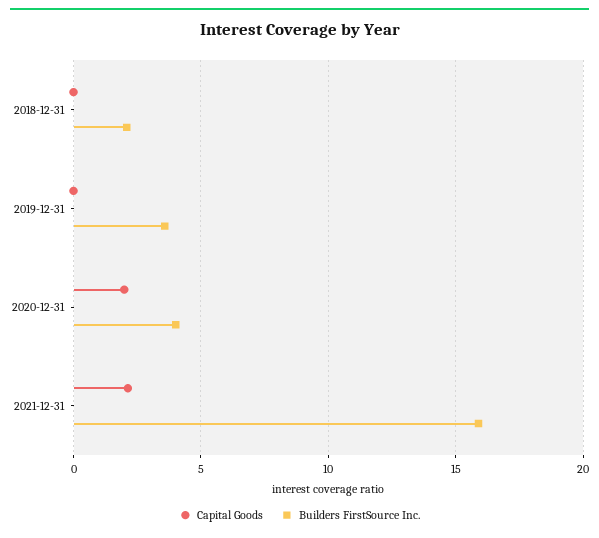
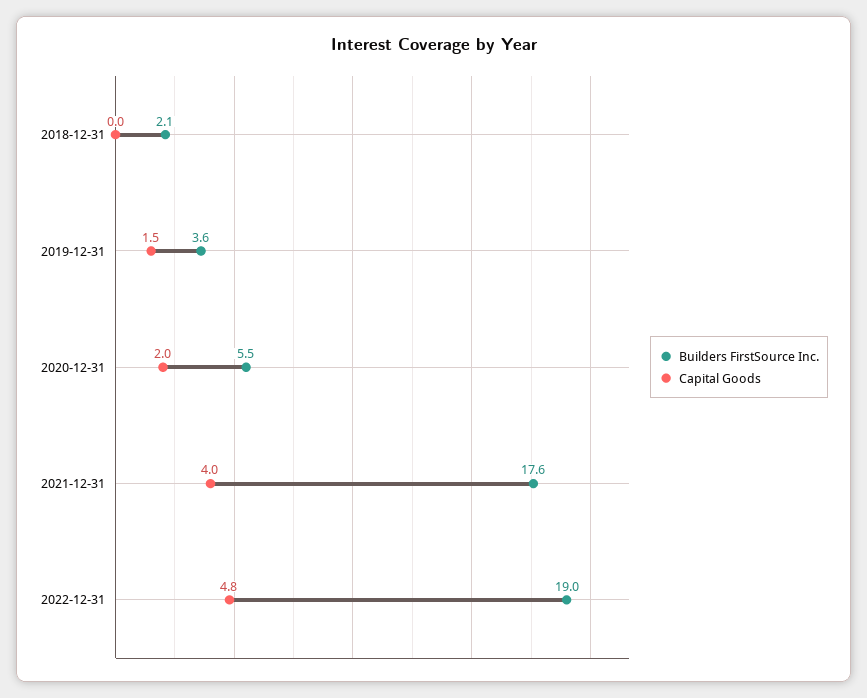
Capital Goods, 2019-12-31: 0 -> 1.5
Builders FirstSource Inc., 2020-12-31: 4 -> 5.5
Capital Goods, 2021-12-31: 2 -> 4
Builders FirstSource Inc., 2021-12-31: 16 -> 17.6
Builders FirstSource Inc., 2022-12-31: none -> 19
Capital Goods, 2022-12-31: none -> 4.8

